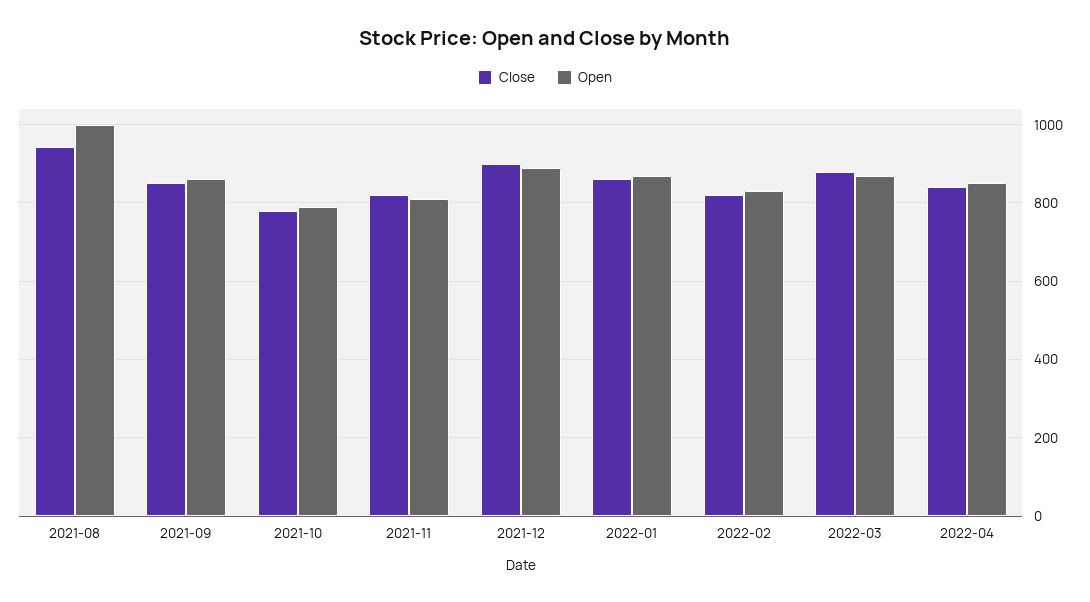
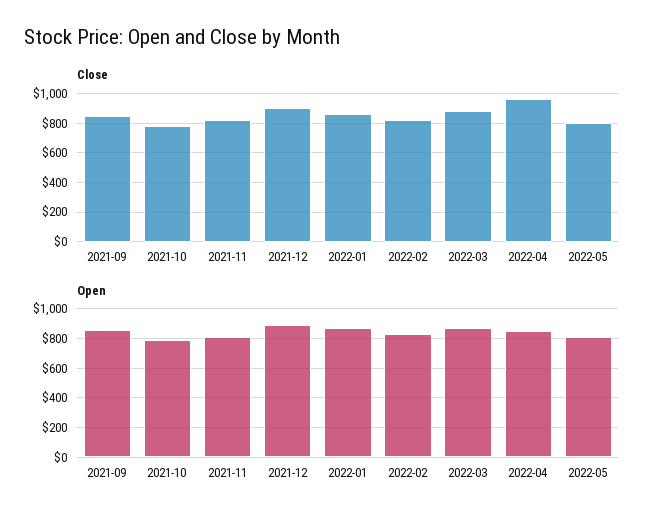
Close, 2021-08: 940 -> none
Open, 2021-08: 1000 -> none
Close, 2022-04: 840 -> 950
Close, 2022-05: none -> 800
Open, 2022-05: none -> 800

